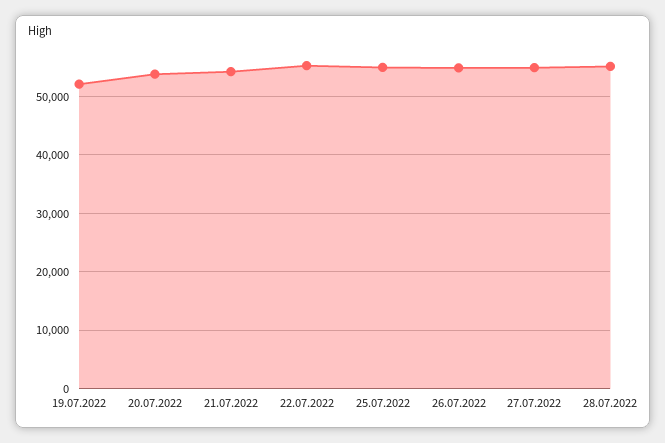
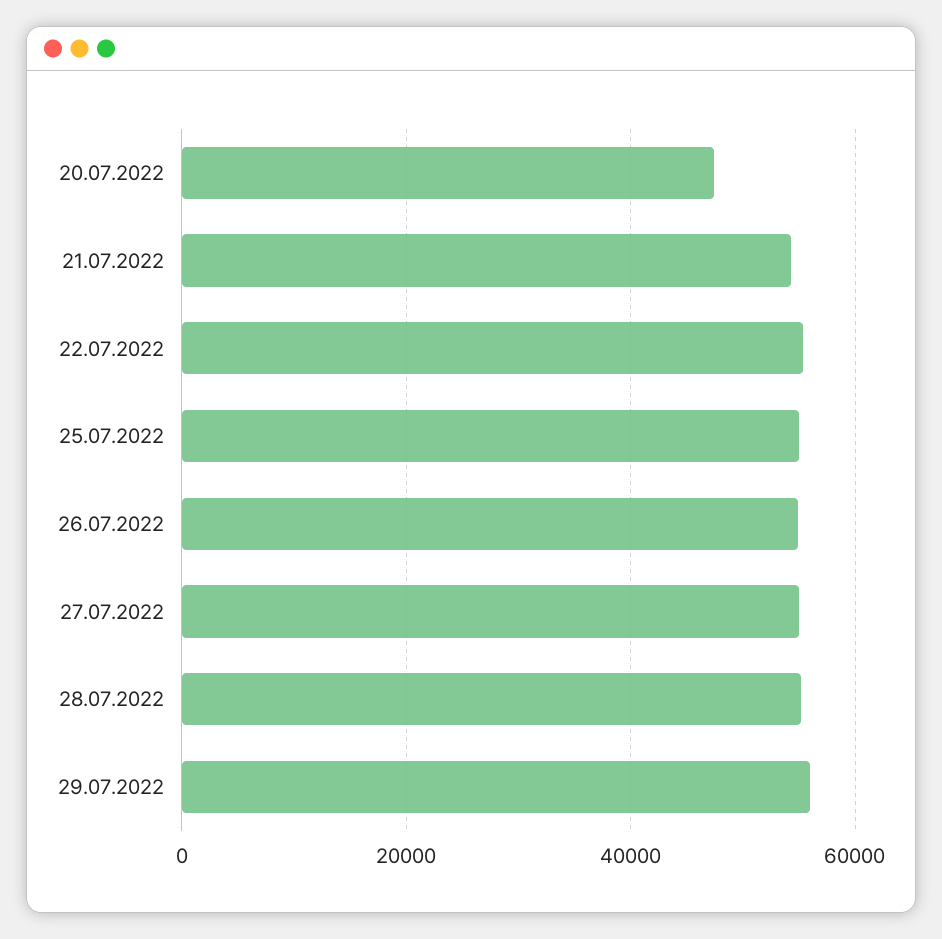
19.07.2022: 52000 -> none
20.07.2022: 54000 -> 48000
29.07.2022: none -> 56000

